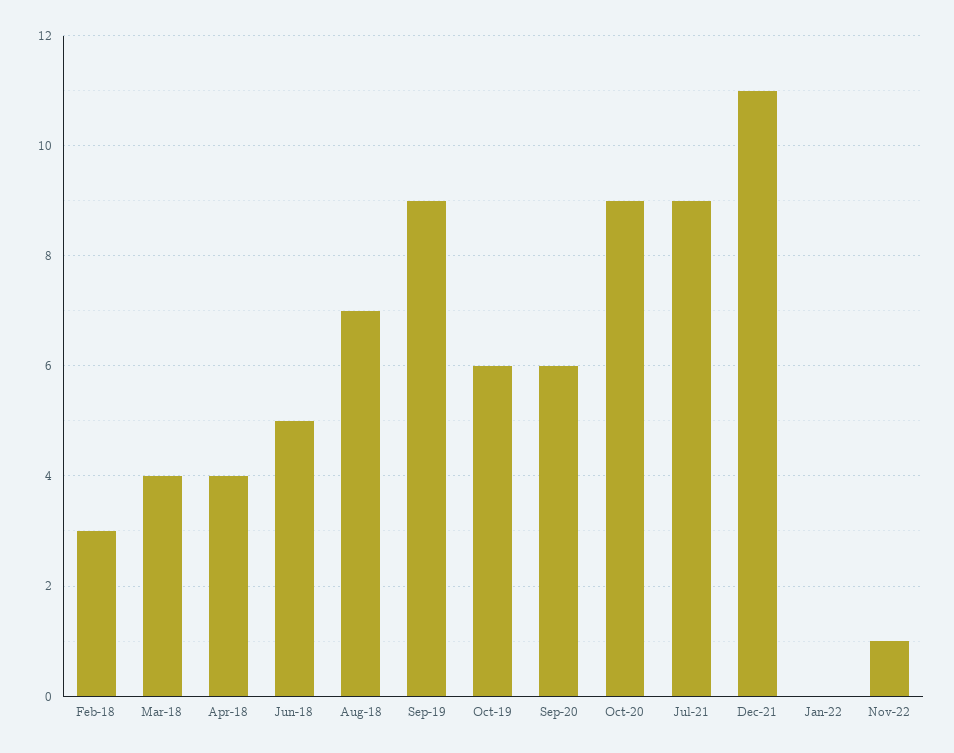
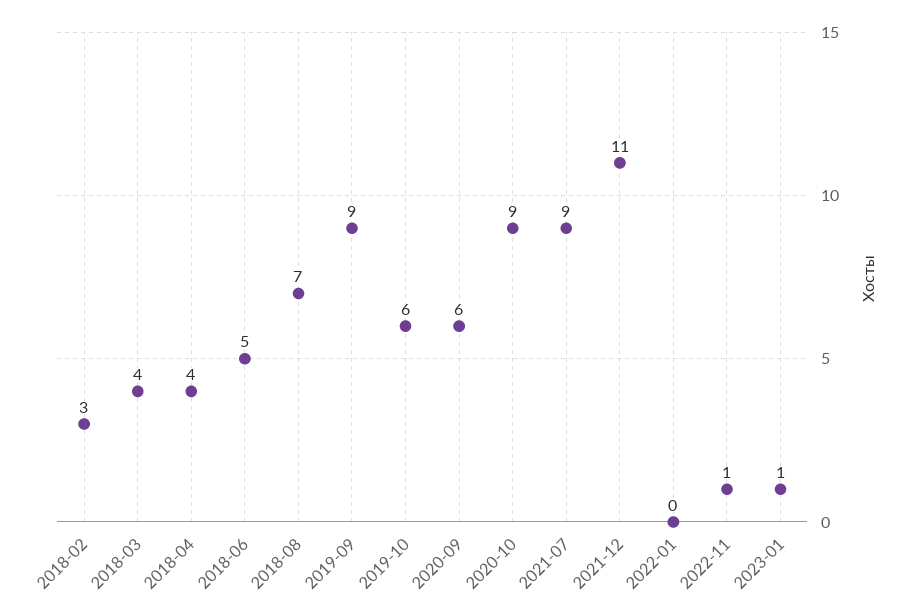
2023-01: none -> 1

